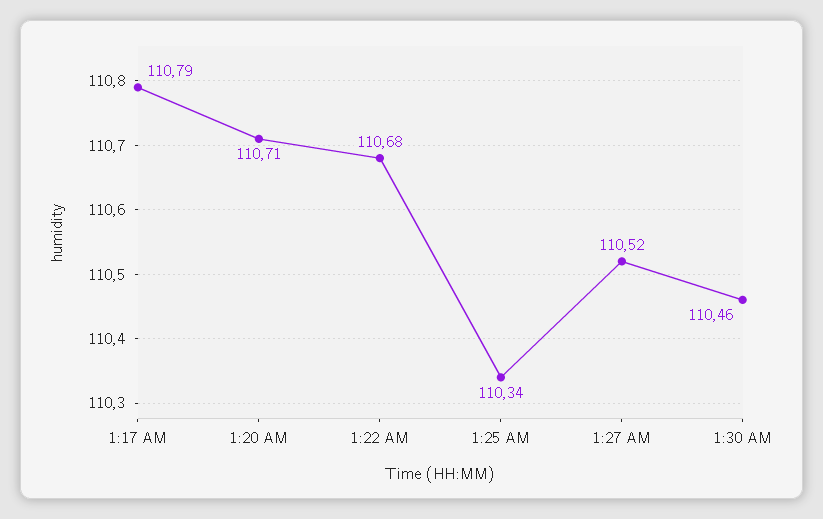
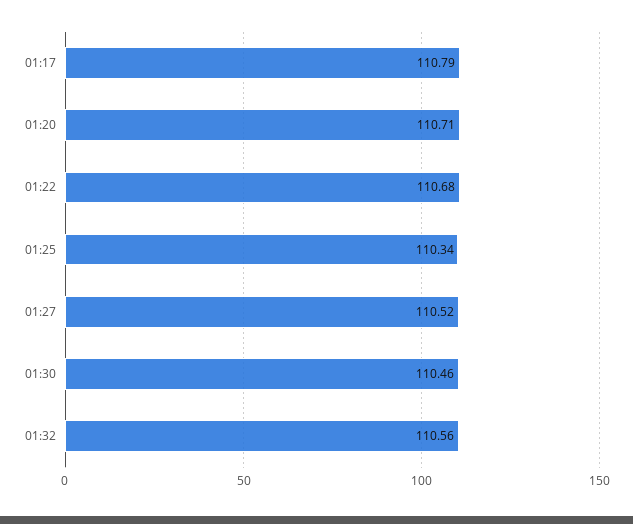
01:32: none -> 110.56

